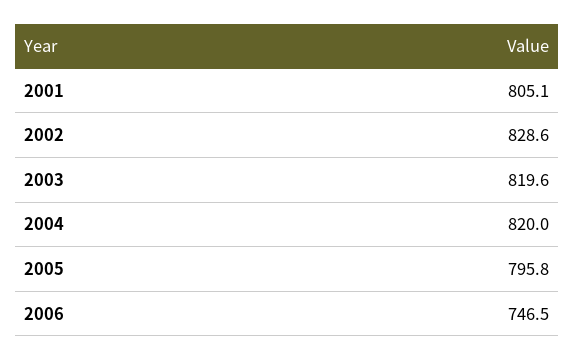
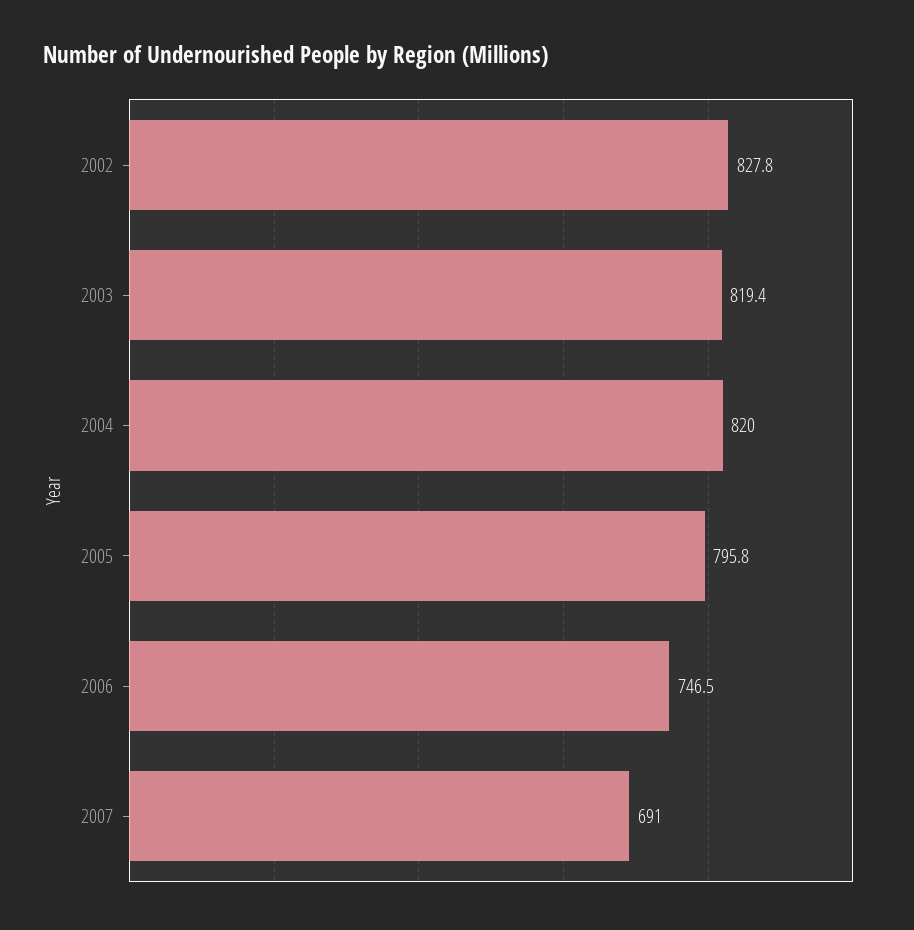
2001: 805.1 -> none
2002: 828.6 -> 827.8
2003: 819.6 -> 819.4
2007: none -> 691

